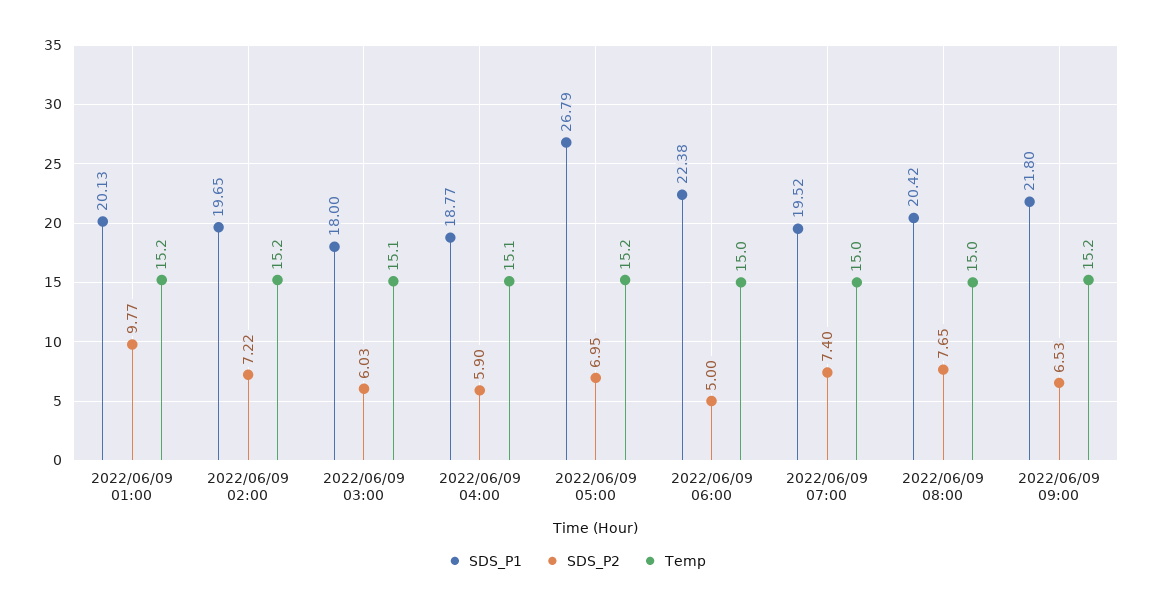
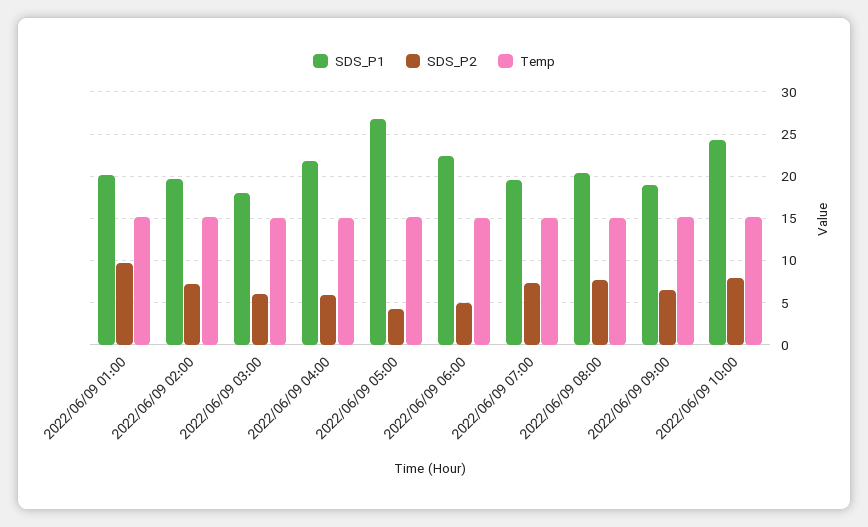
SDS_P1, 2022/06/09 04:00: 18.77 -> 22
SDS_P2, 2022/06/09 05:00: 6.95 -> 4
SDS_P1, 2022/06/09 09:00: 21.8 -> 19
SDS_P1, 2022/06/09 10:00: none -> 24
SDS_P2, 2022/06/09 10:00: none -> 8
Temp, 2022/06/09 10:00: none -> 15

